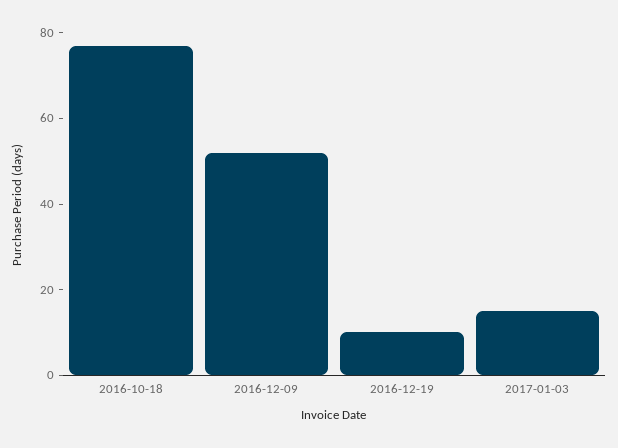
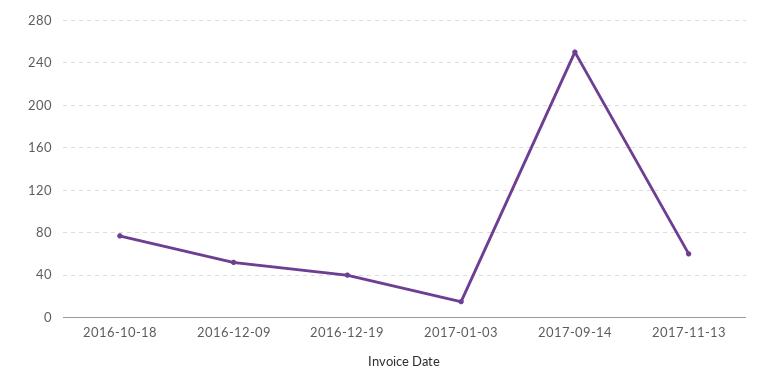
2016-12-19: 10 -> 40
2017-09-14: none -> 250
2017-11-13: none -> 60

